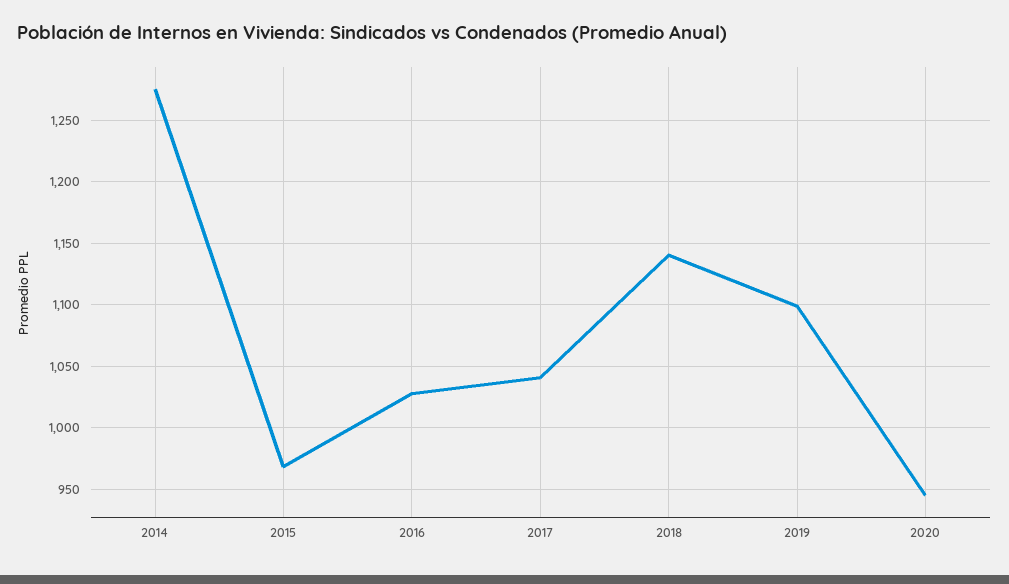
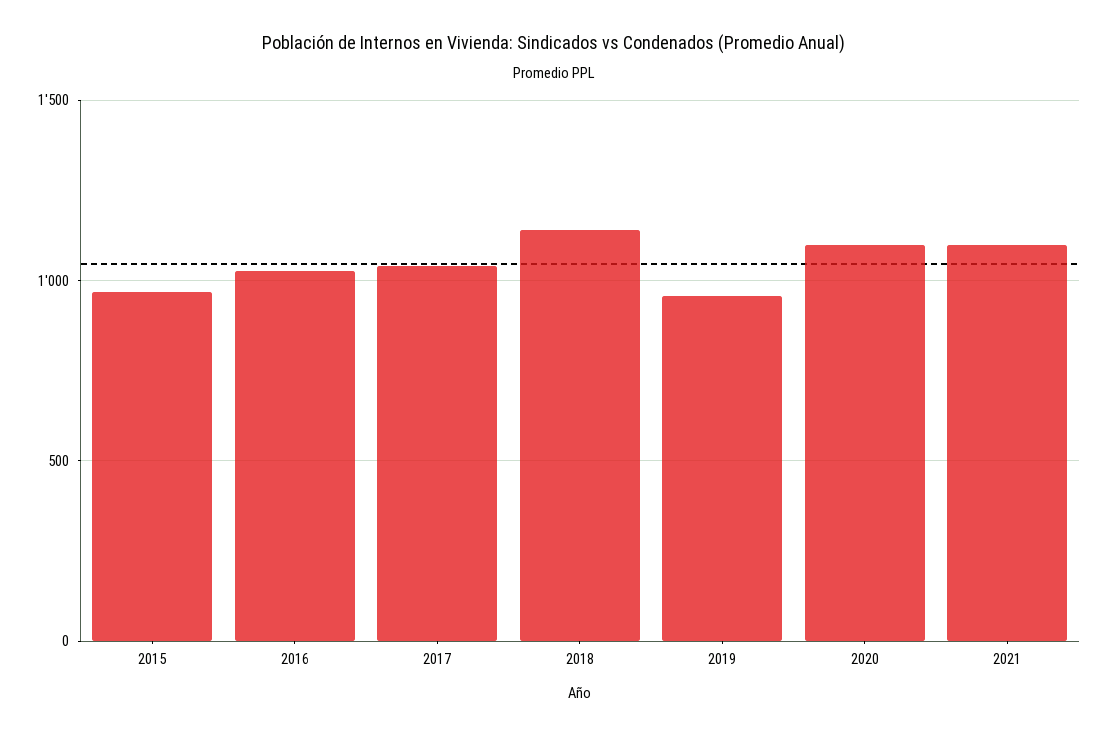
2014: 1275 -> none
2019: 1100 -> 950
2020: 945 -> 1100
2021: none -> 1100

